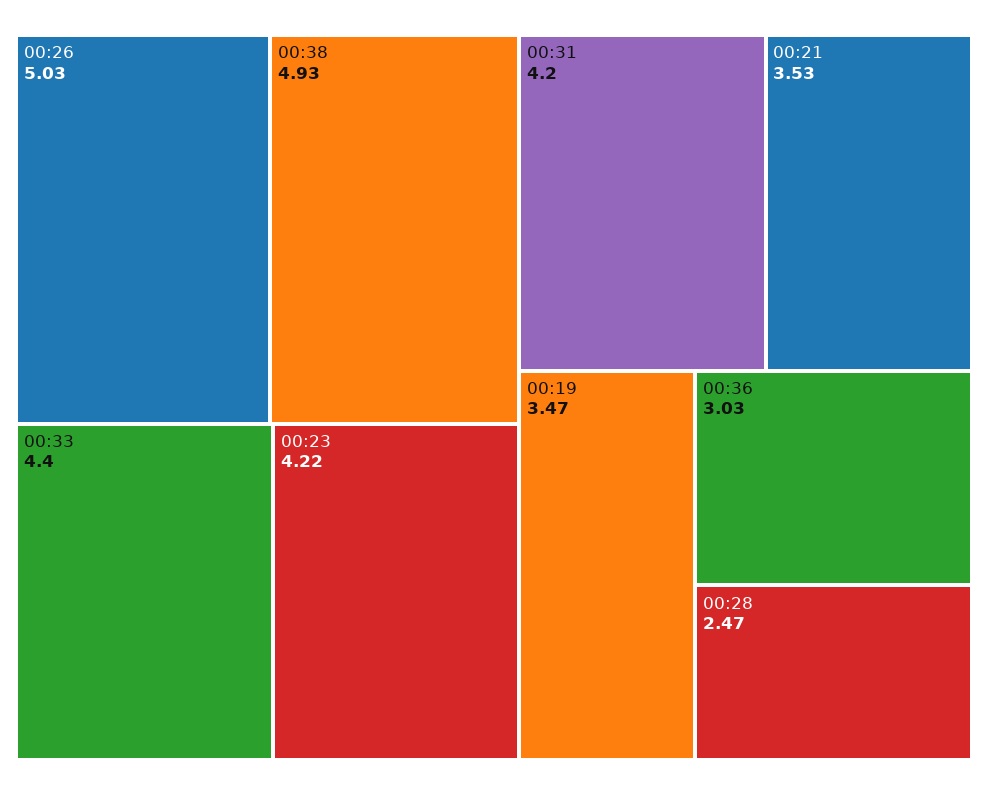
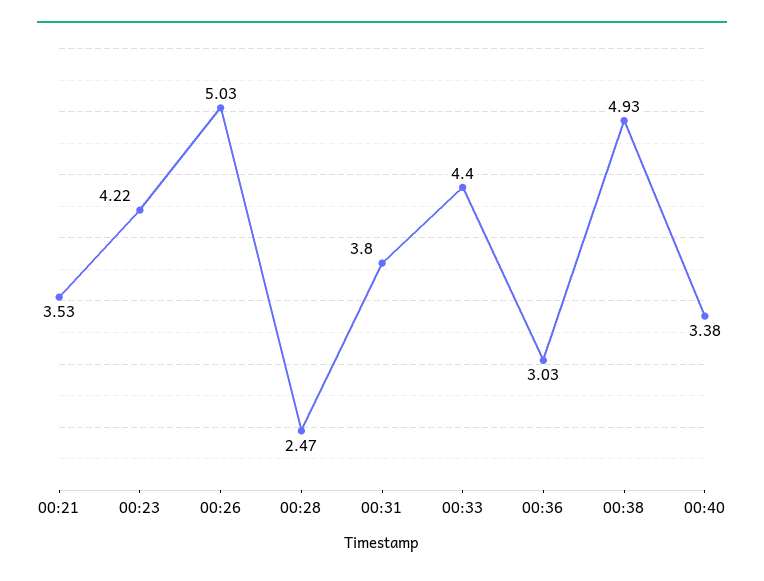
00:31: 4.2 -> 3.8
00:19: 3.47 -> none
00:40: none -> 3.38

